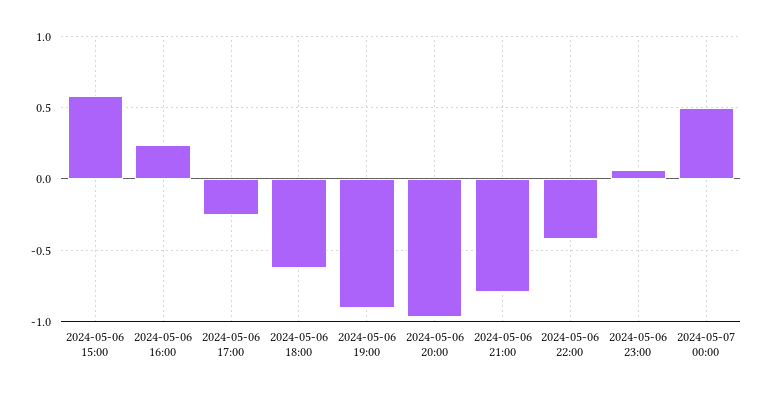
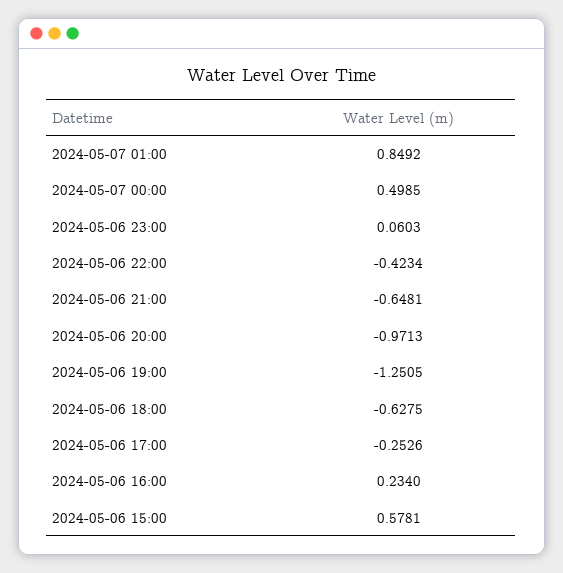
2024-05-06 19:00: -0.9 -> -1.2505
2024-05-06 21:00: -0.8 -> -0.6481
2024-05-07 01:00: none -> 0.8492

